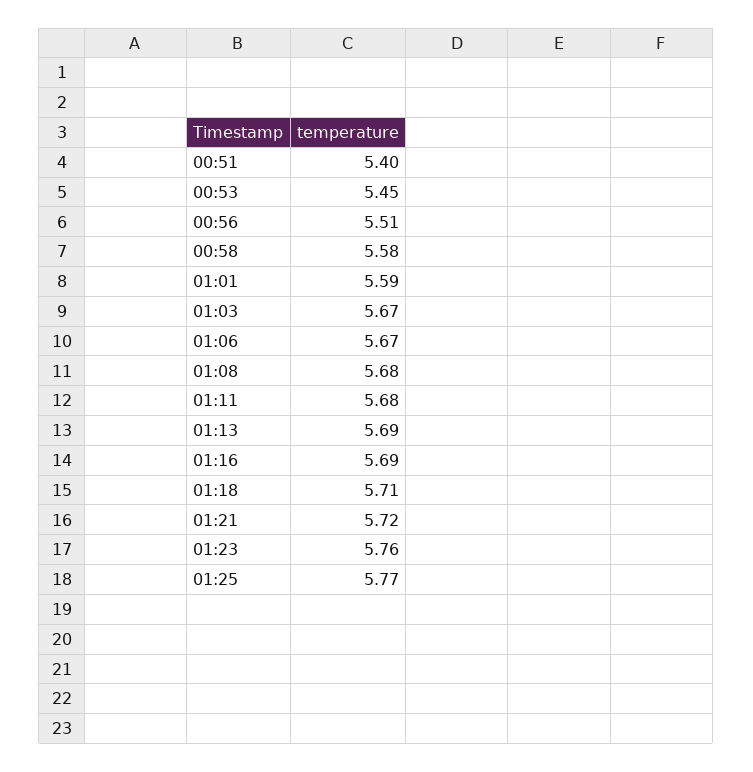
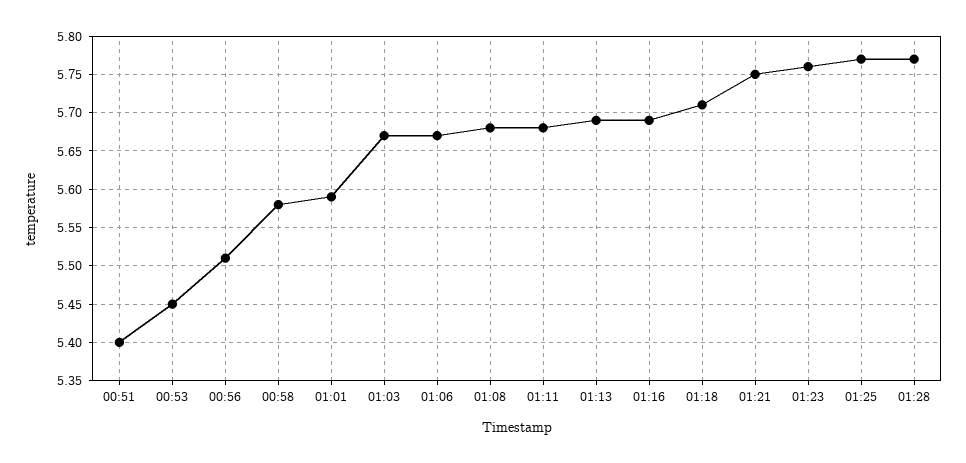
01:21: 5.72 -> 5.75
01:28: none -> 5.77

